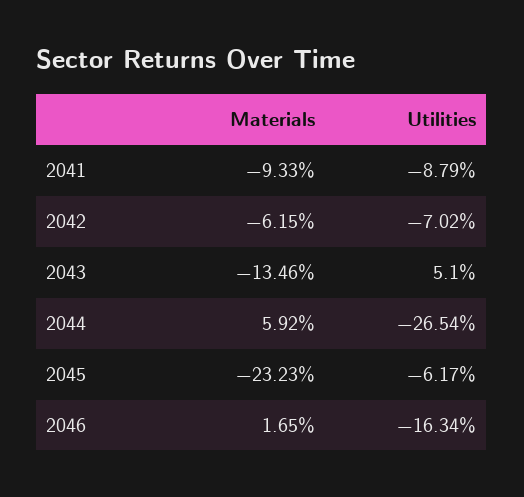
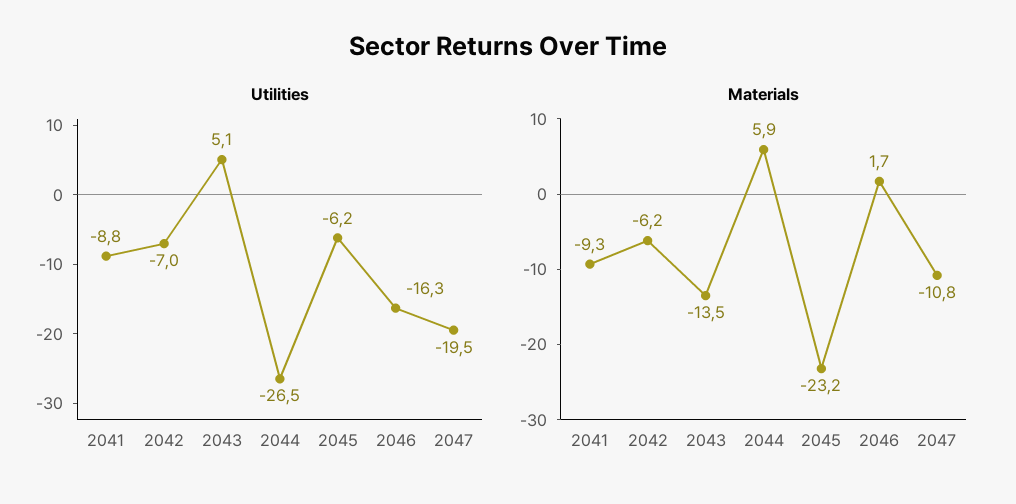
Utilities, 2047: none -> -19.5
Materials, 2047: none -> -10.8

